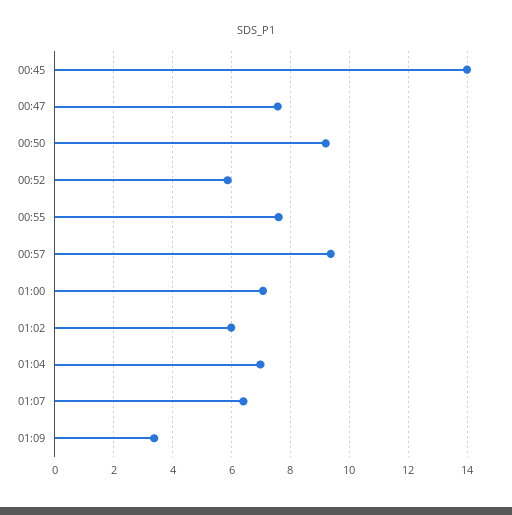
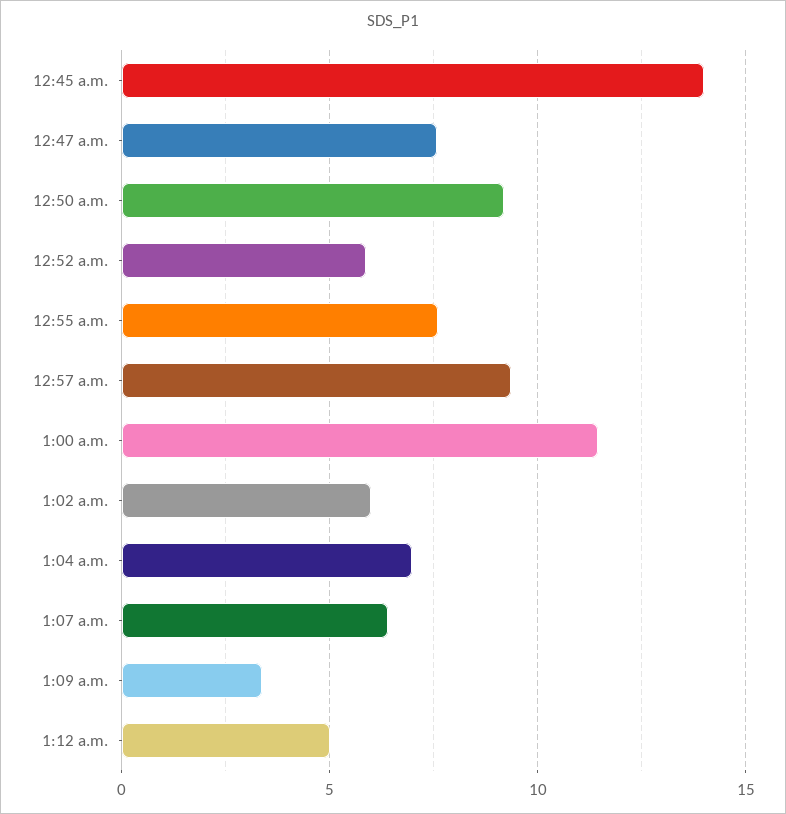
01:00: 7 -> 11.5
1:12 a.m.: none -> 5

